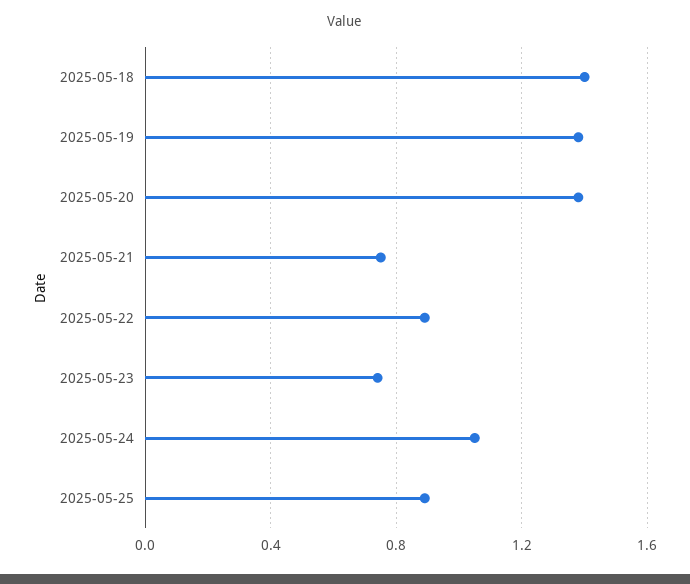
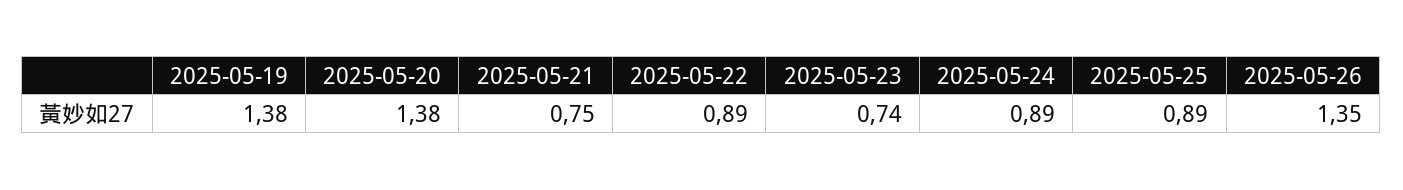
2025-05-18: 1.4 -> none
2025-05-24: 1.05 -> 0.89
2025-05-26: none -> 1.35

